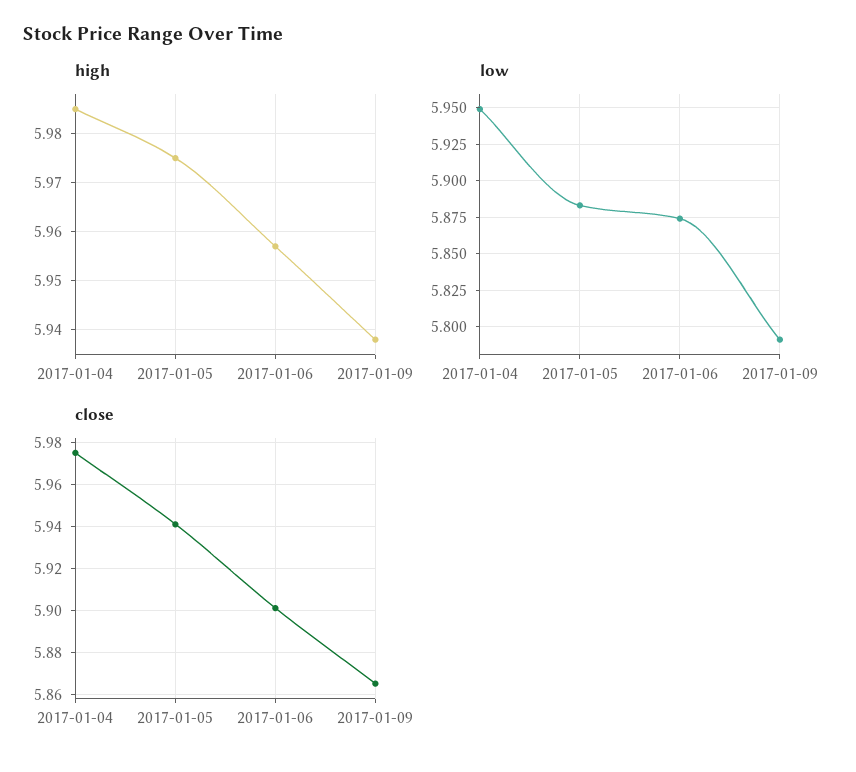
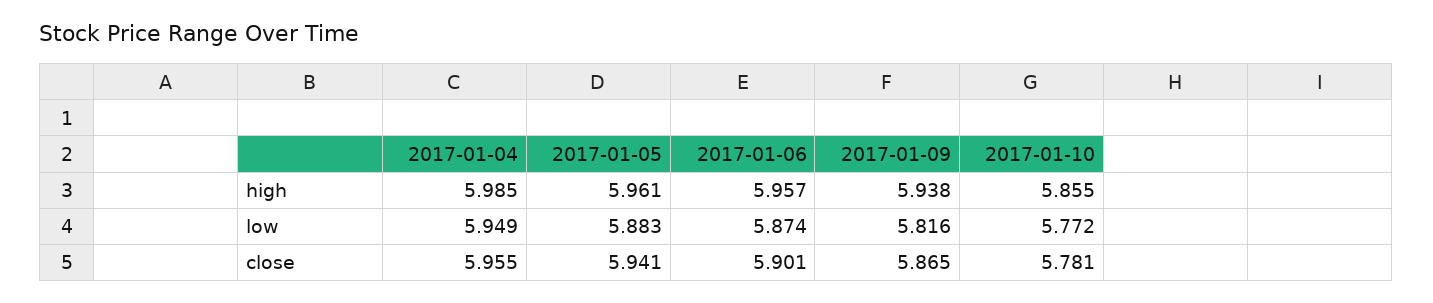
high, 2017-01-05: 5.975 -> 5.961
low, 2017-01-09: 5.79 -> 5.816
close, 2017-01-04: 5.975 -> 5.955
high, 2017-01-10: none -> 5.855
low, 2017-01-10: none -> 5.772
close, 2017-01-10: none -> 5.781

